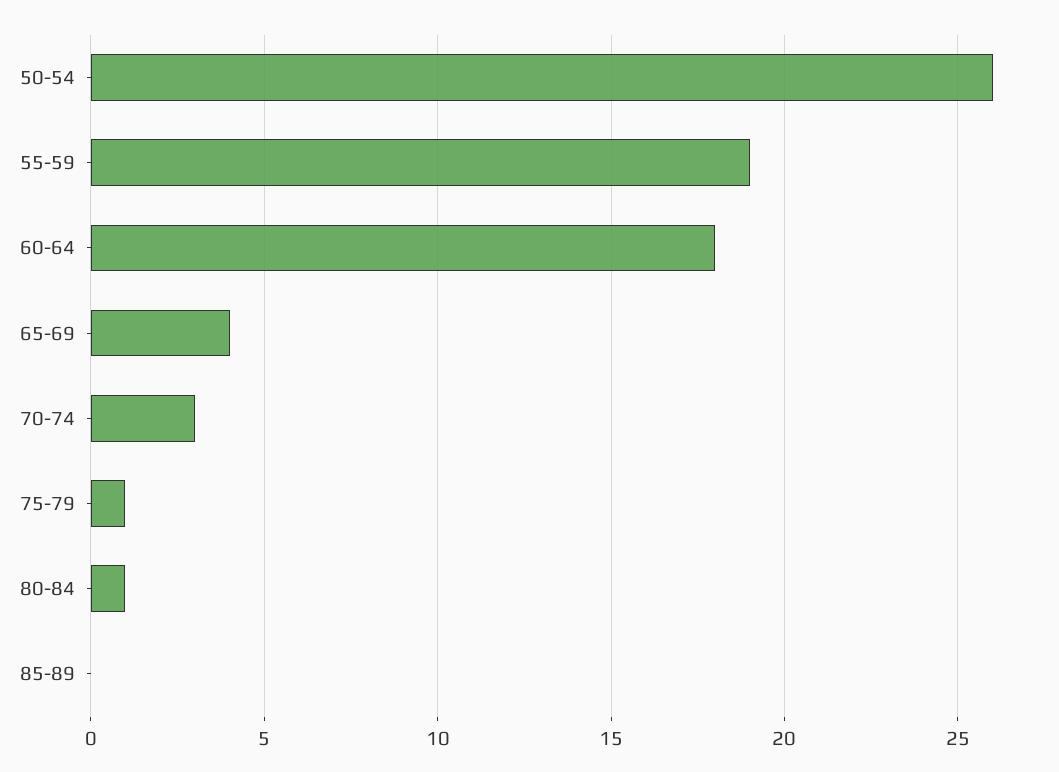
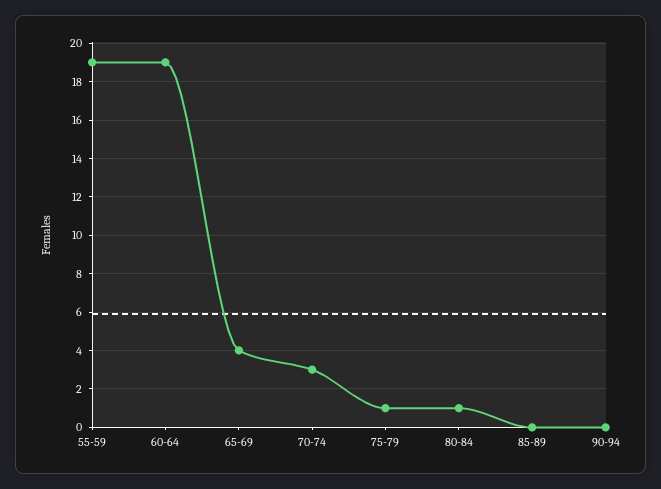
50-54: 26 -> none
60-64: 18 -> 19
90-94: none -> 0

